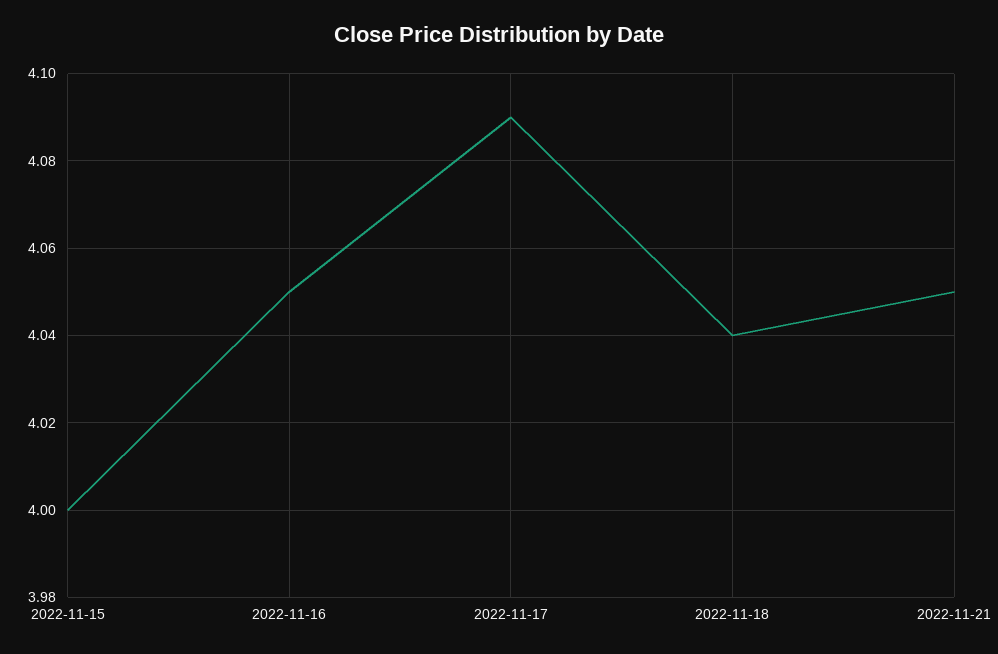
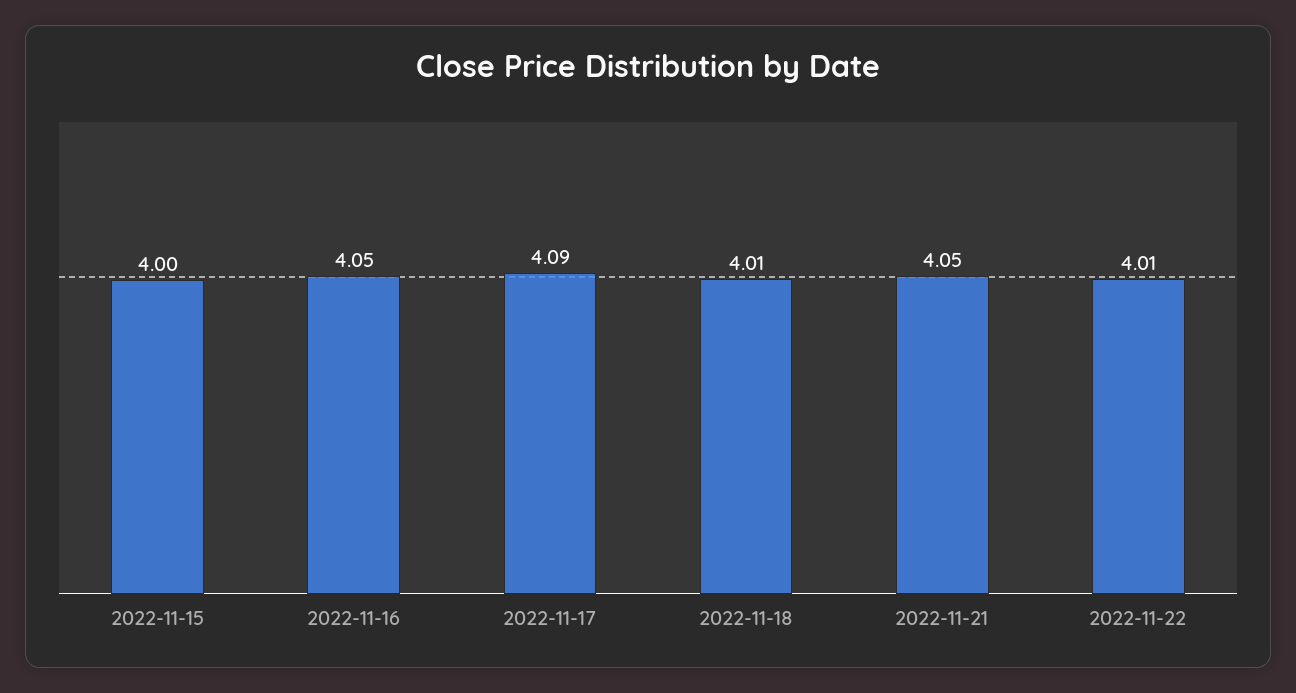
2022-11-18: 4.04 -> 4.01
2022-11-22: none -> 4.01

